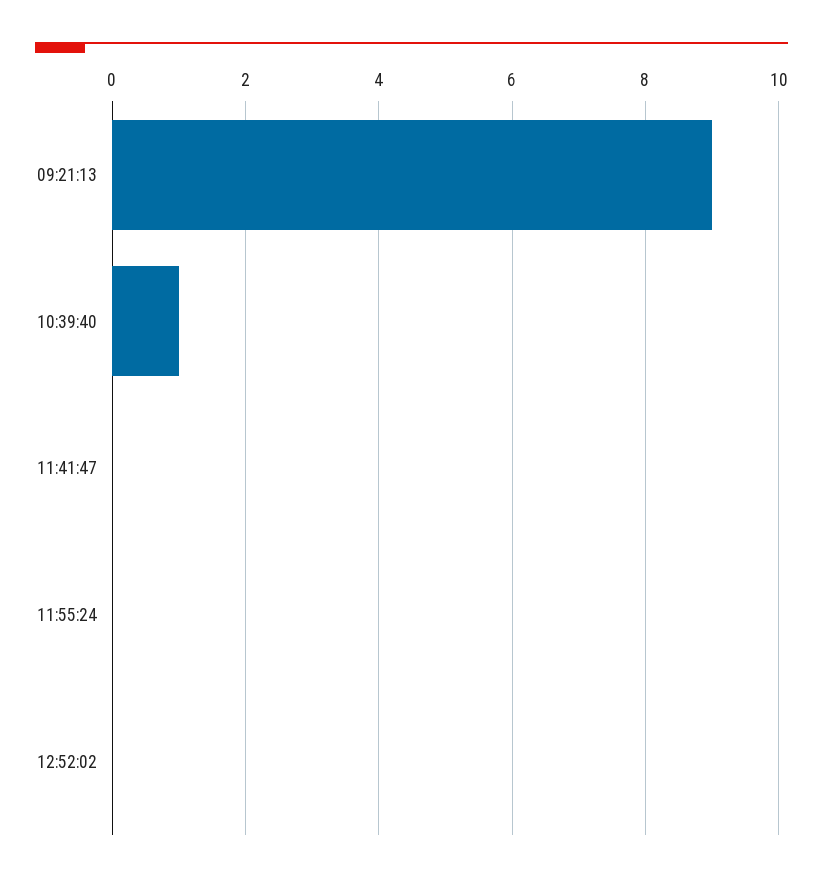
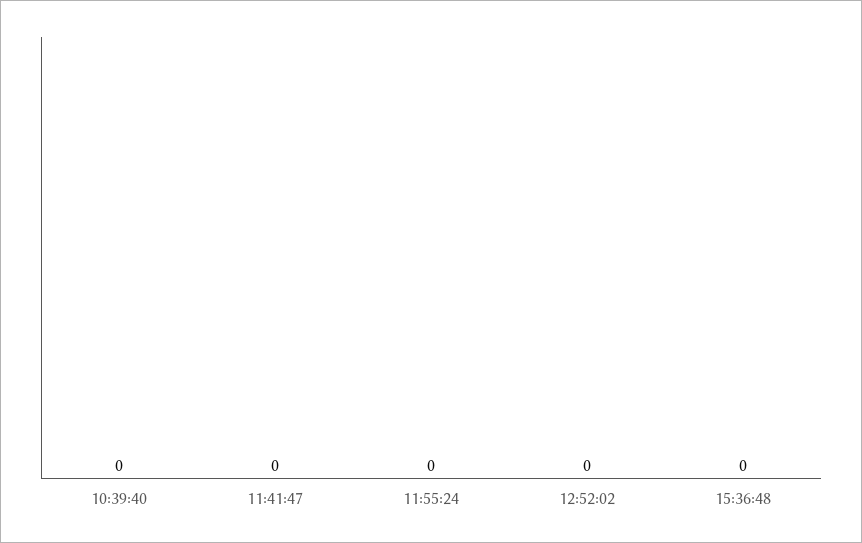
09:21:13: 9 -> none
10:39:40: 1 -> 0
15:36:48: none -> 0

